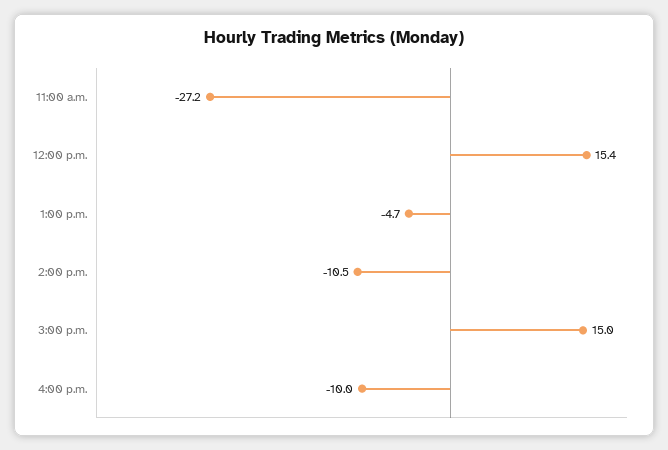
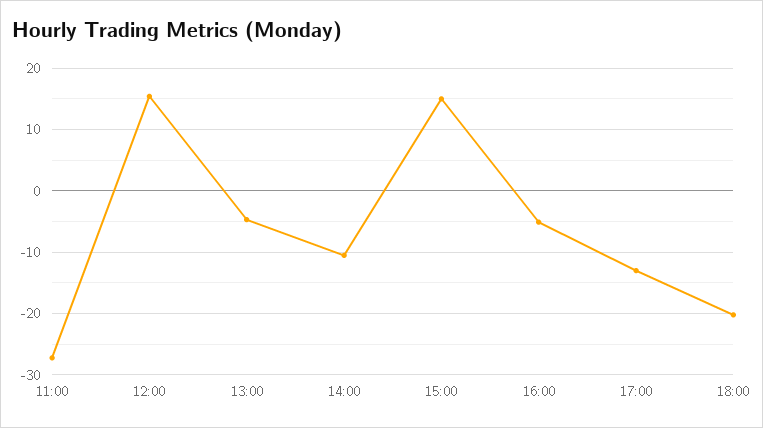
4:00 p.m.: -10 -> -5
17:00: none -> -13
18:00: none -> -20

